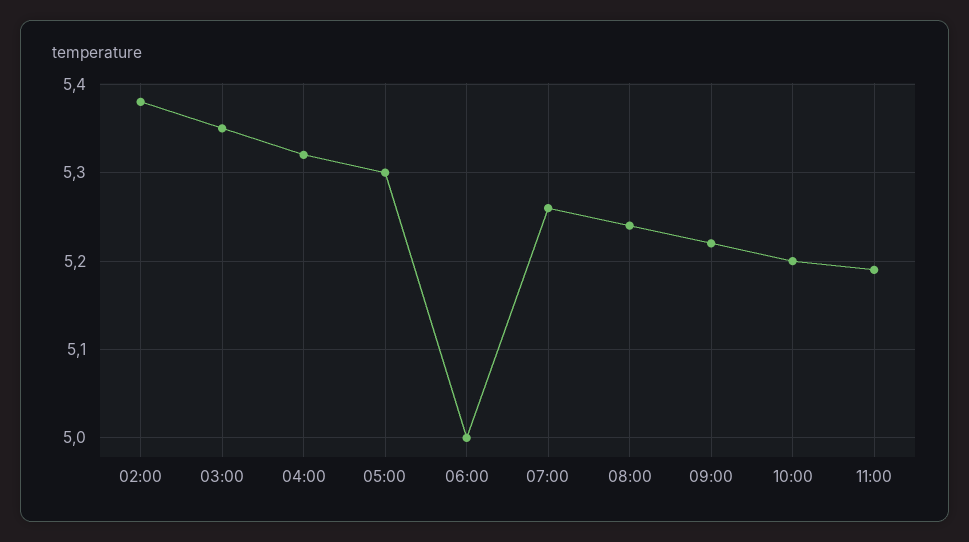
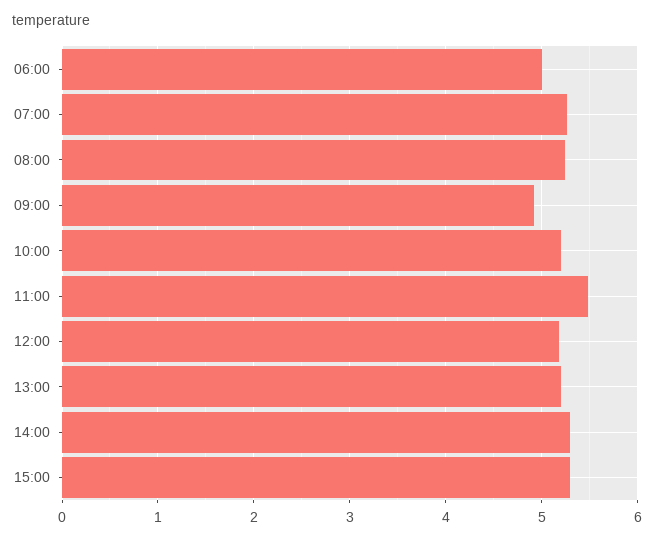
02:00: 5.38 -> none
03:00: 5.35 -> none
04:00: 5.32 -> none
05:00: 5.3 -> none
09:00: 5.22 -> 4.9
11:00: 5.19 -> 5.5
12:00: none -> 5.2
13:00: none -> 5.2
14:00: none -> 5.3
15:00: none -> 5.3

